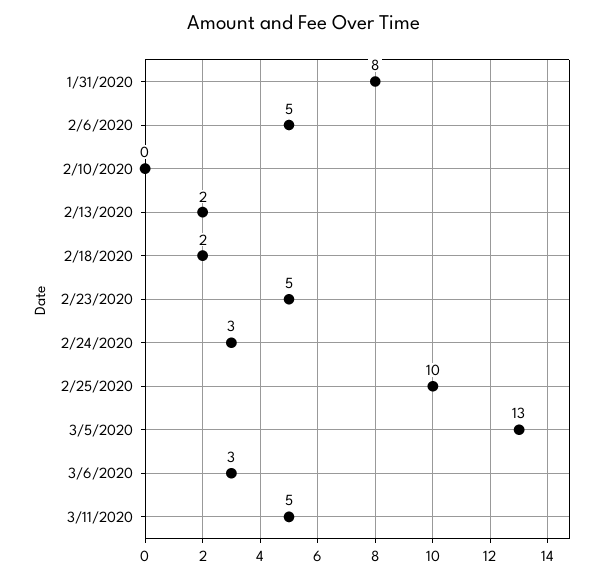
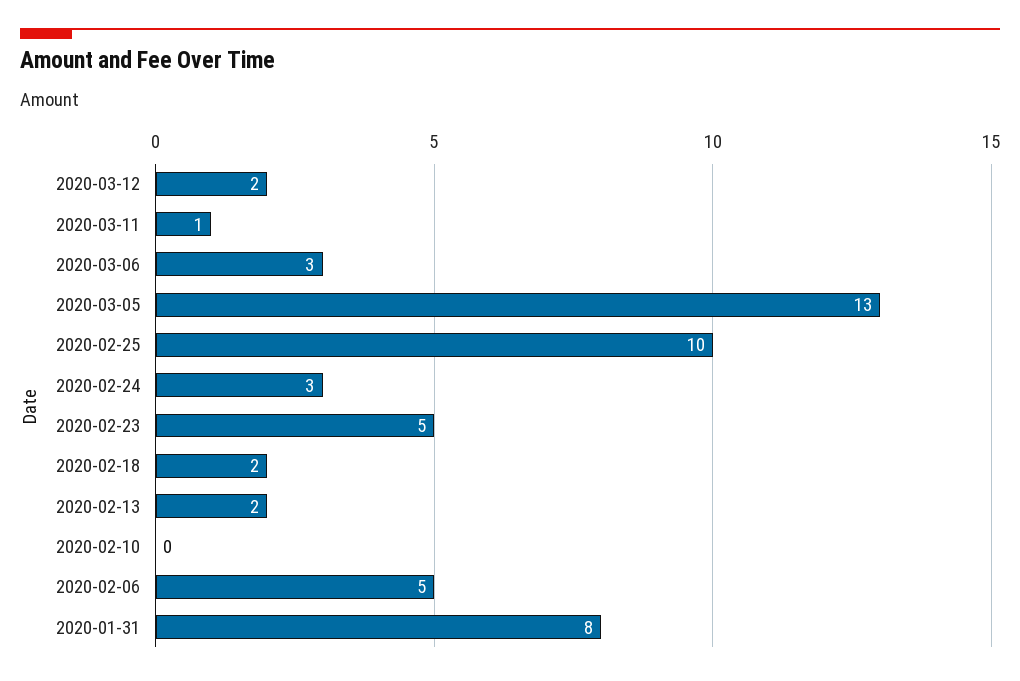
3/11/2020: 5 -> 1
2020-03-12: none -> 2

